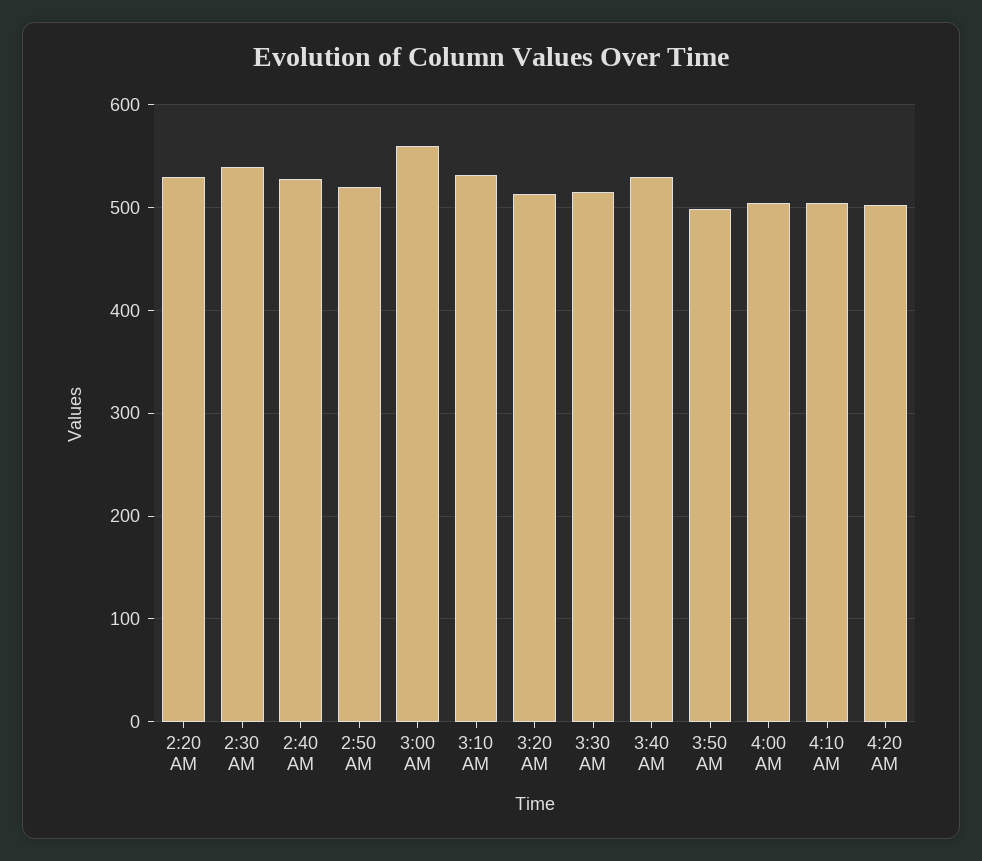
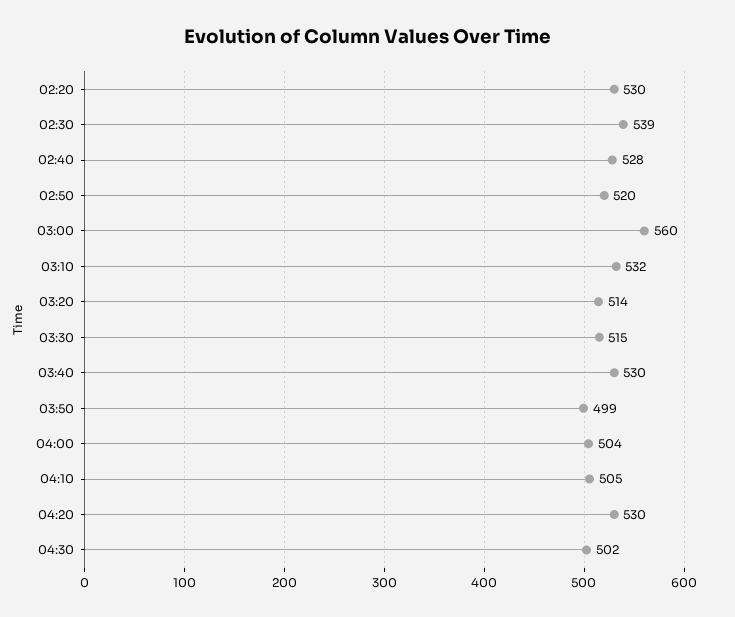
4:20 AM: 500 -> 530
04:30: none -> 502

